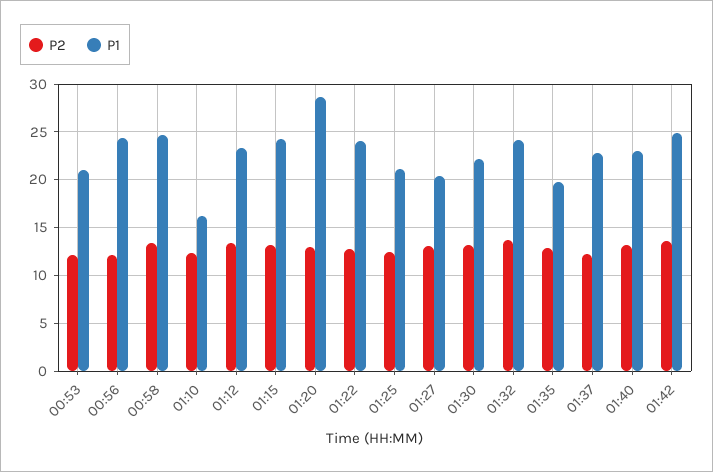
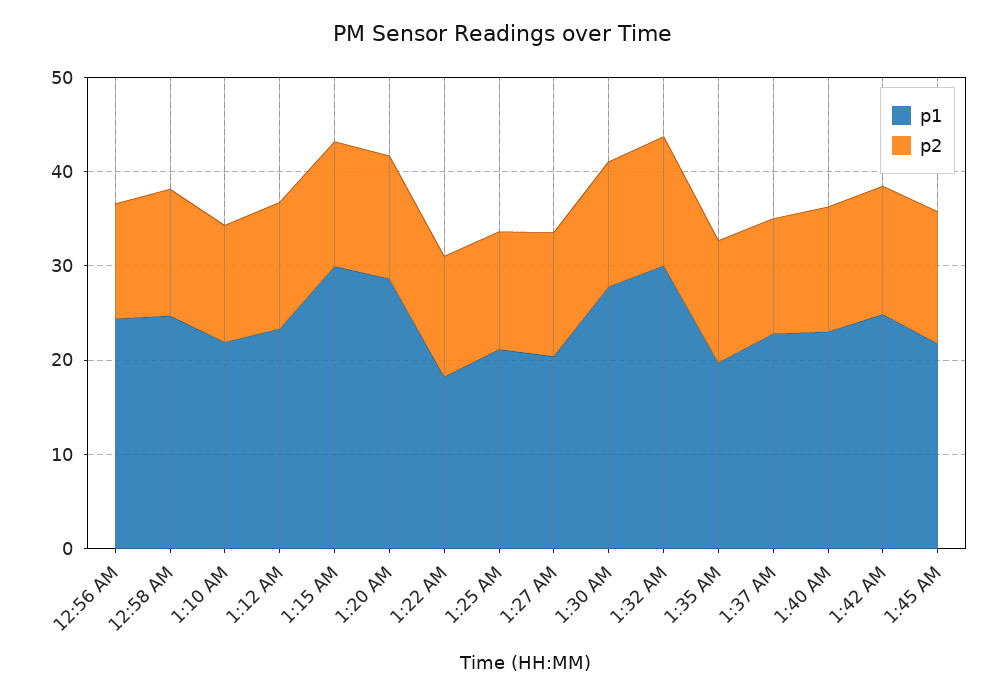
P2, 00:53: 12 -> none
P1, 00:53: 21 -> none
P1, 01:10: 16 -> 22
P1, 01:15: 24 -> 30
P1, 01:22: 24 -> 18
P1, 01:30: 22 -> 28
P1, 01:32: 24 -> 30
P1, 1:45 AM: none -> 22
P2, 1:45 AM: none -> 14

